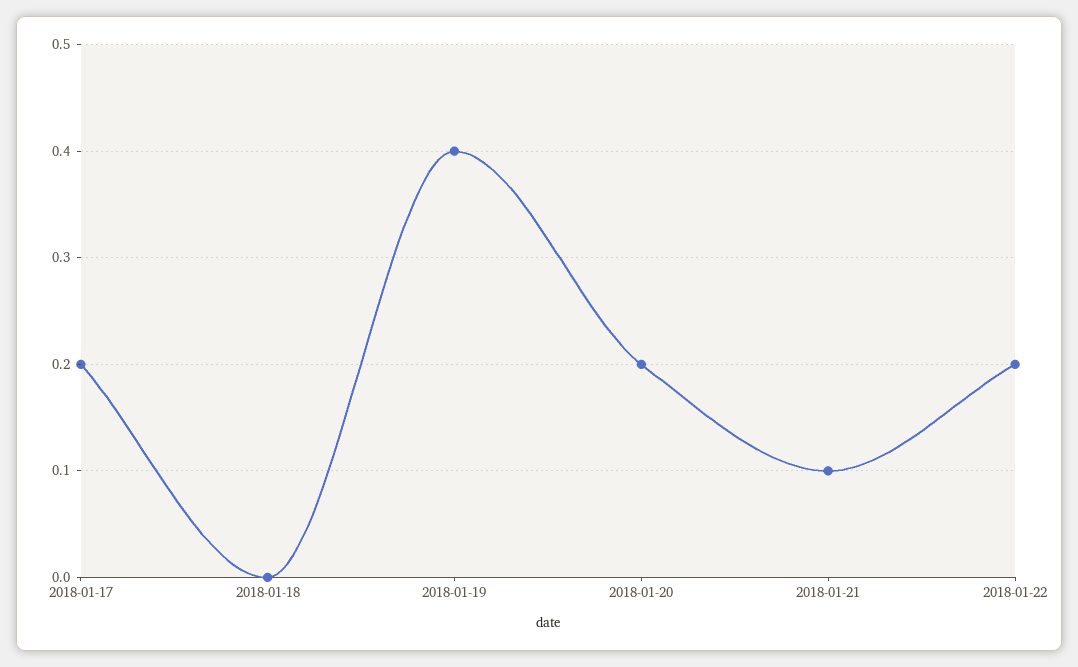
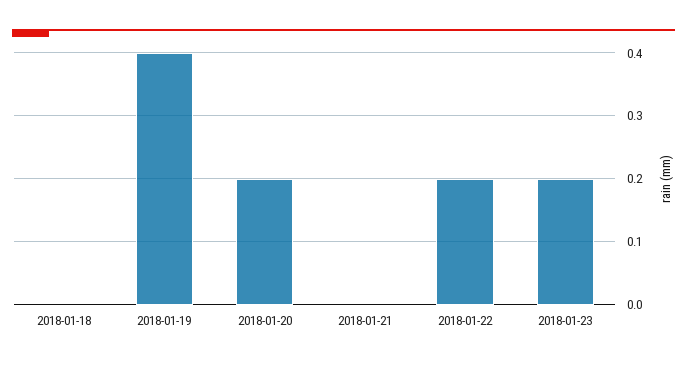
2018-01-17: 0.2 -> none
2018-01-21: 0.1 -> 0
2018-01-23: none -> 0.2

